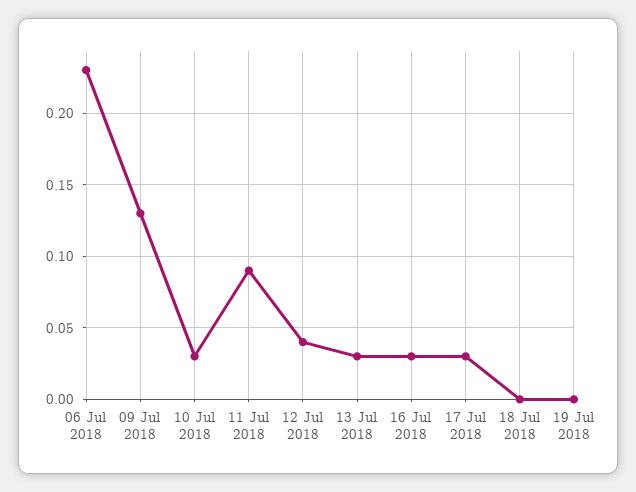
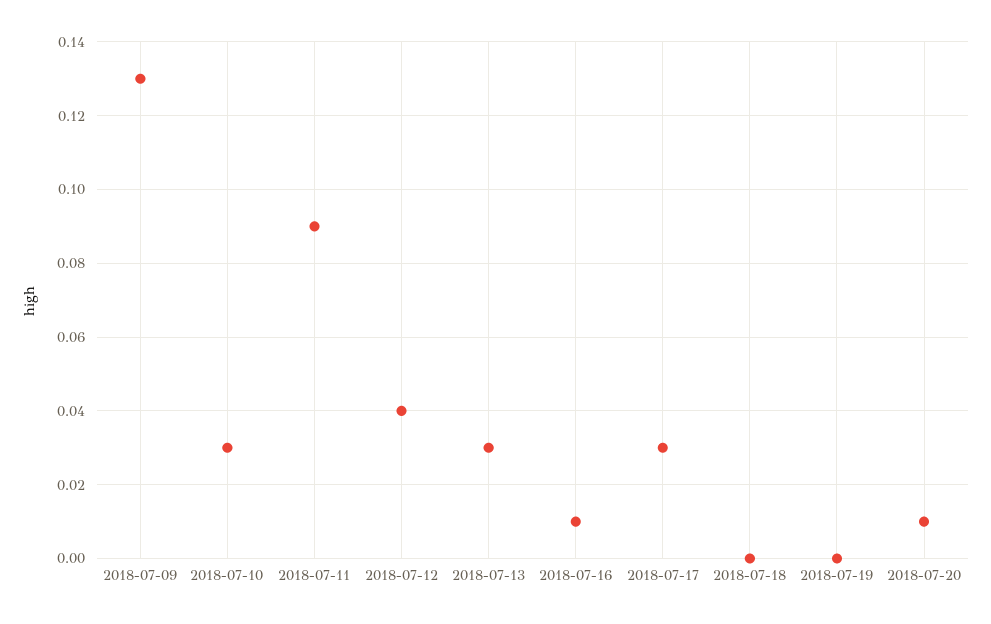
06 Jul 2018: 0.23 -> none
16 Jul 2018: 0.03 -> 0.01
2018-07-20: none -> 0.01

